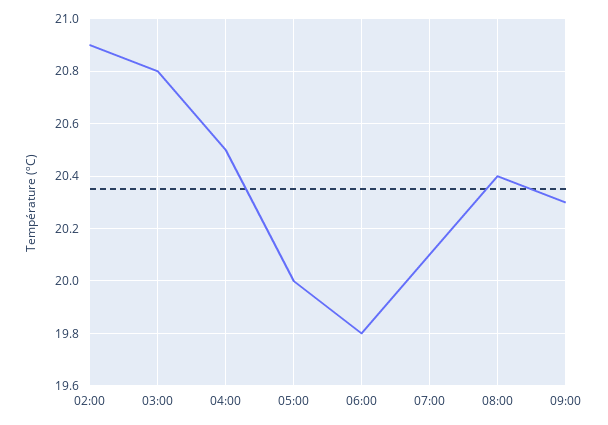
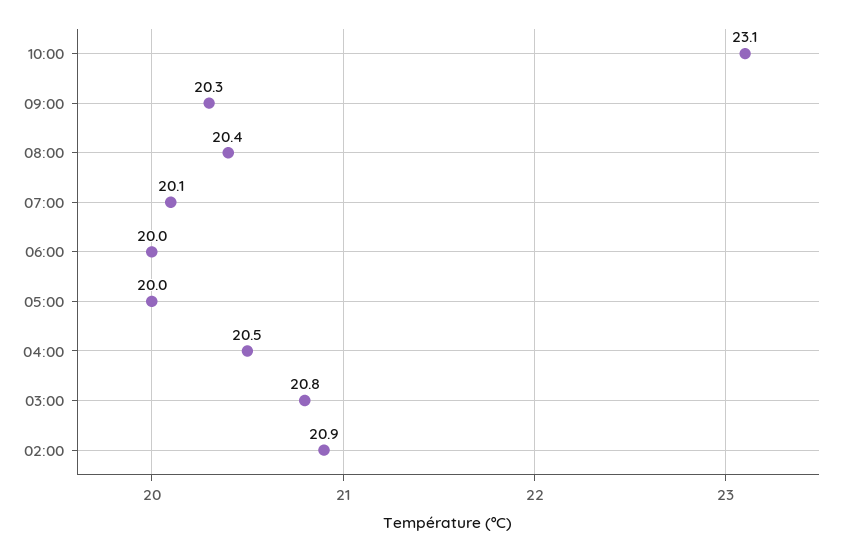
06:00: 19.8 -> 20
10:00: none -> 23.1

